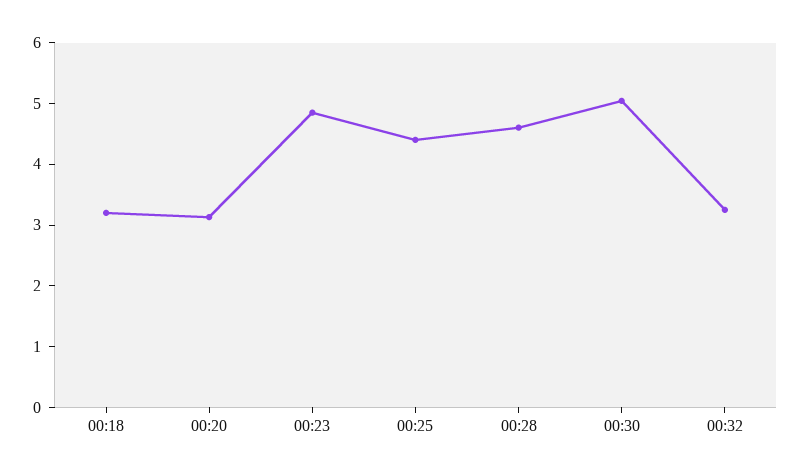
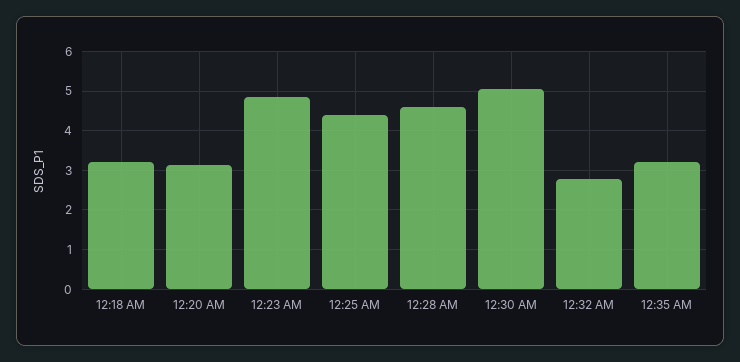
00:32: 3.2 -> 2.8
12:35 AM: none -> 3.2

